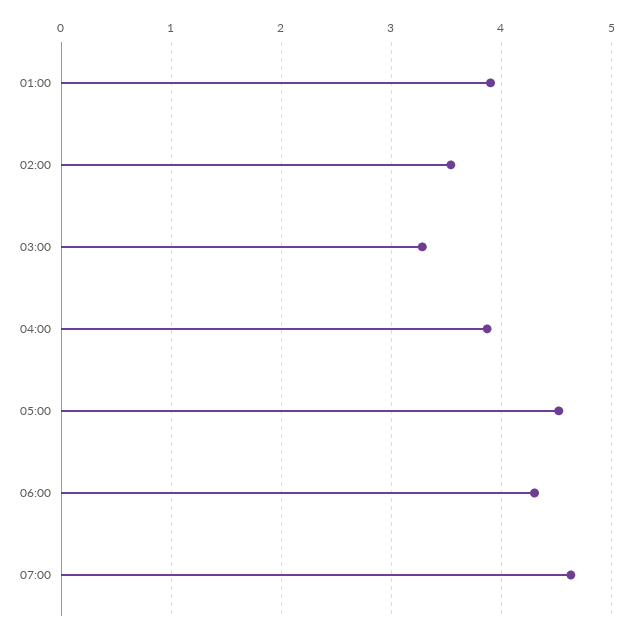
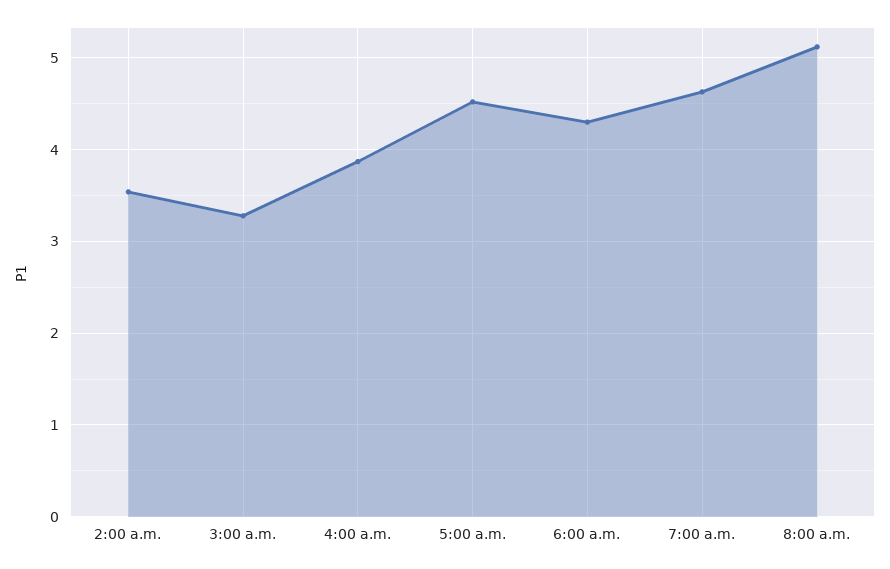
01:00: 3.9 -> none
8:00 a.m.: none -> 5.1

